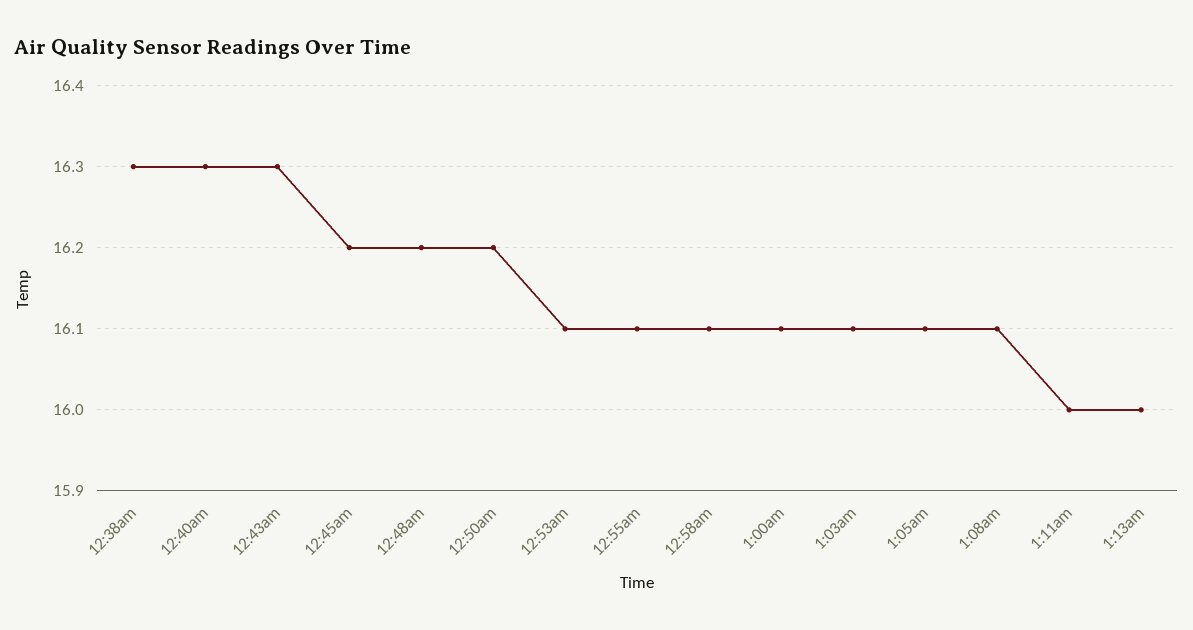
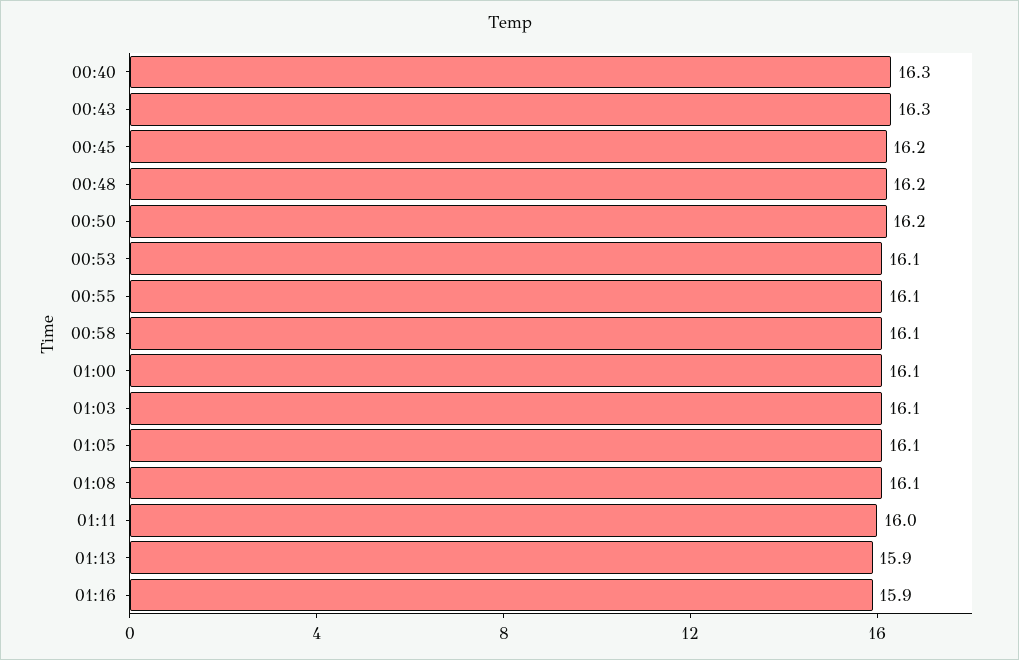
12:38am: 16.3 -> none
1:13am: 16 -> 15.9
01:16: none -> 15.9

